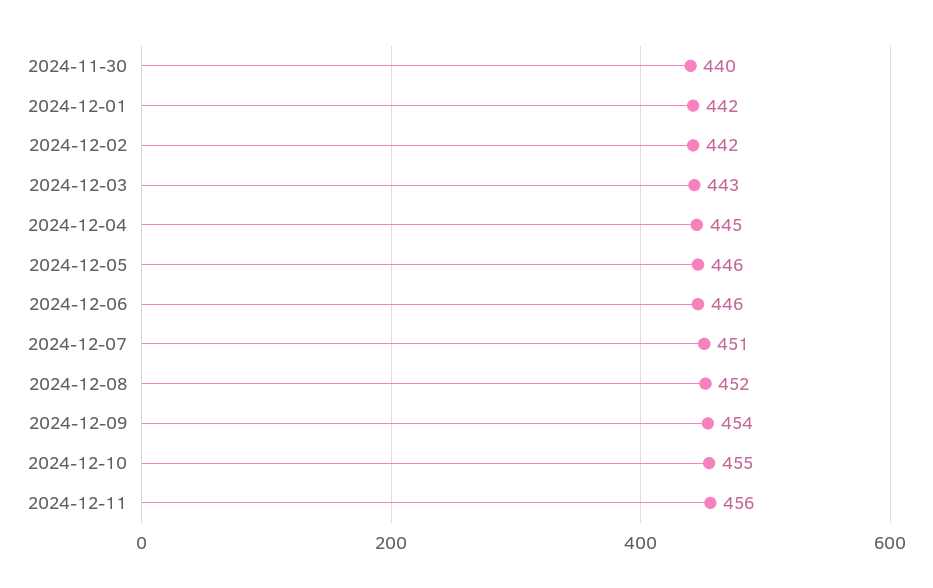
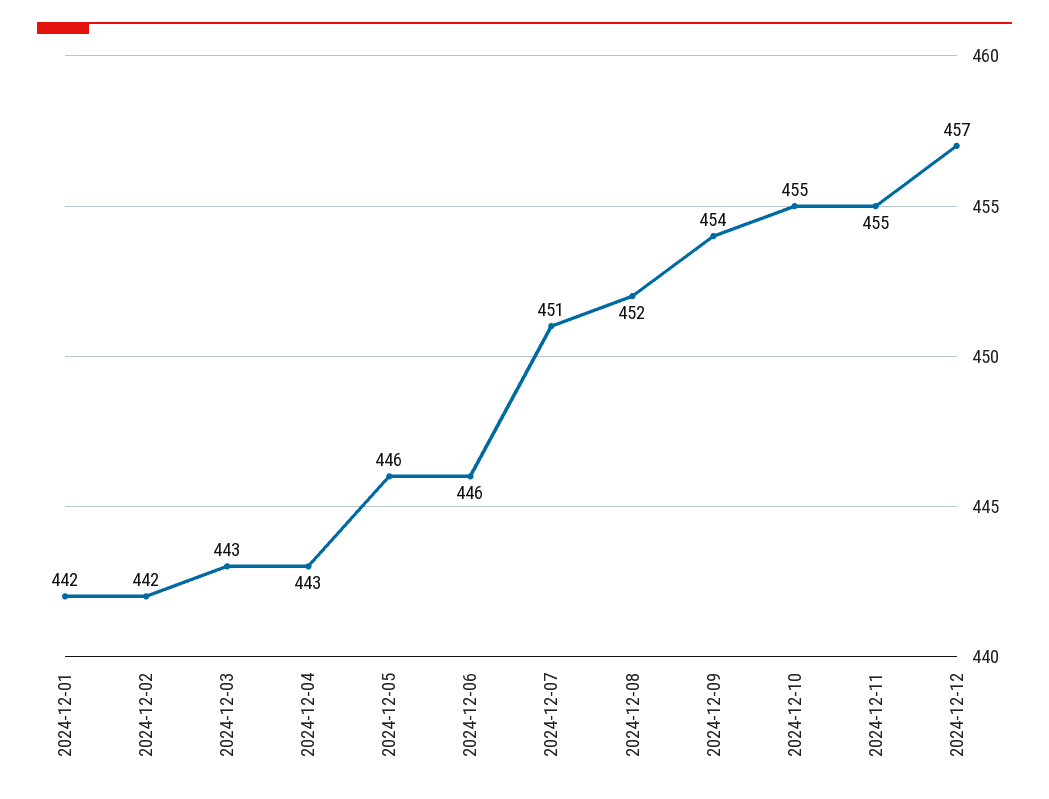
2024-11-30: 440 -> none
2024-12-04: 445 -> 443
2024-12-11: 456 -> 455
2024-12-12: none -> 457

